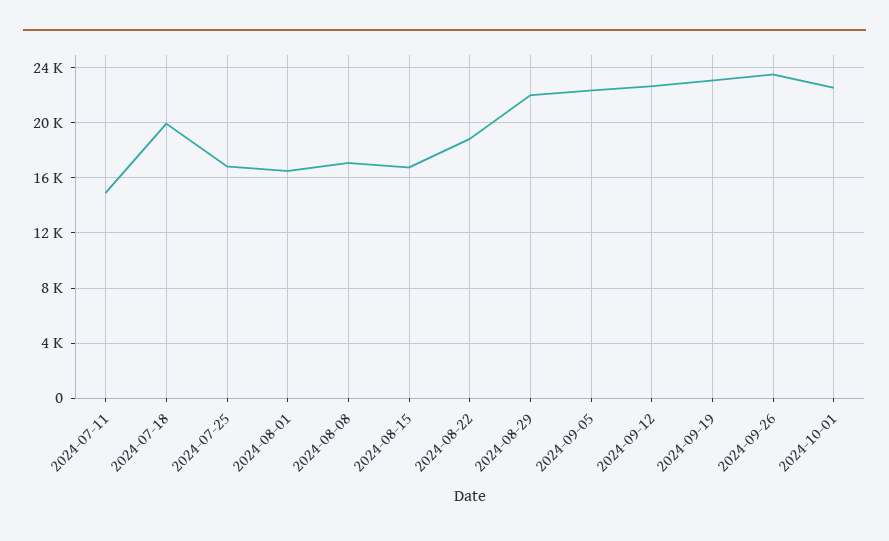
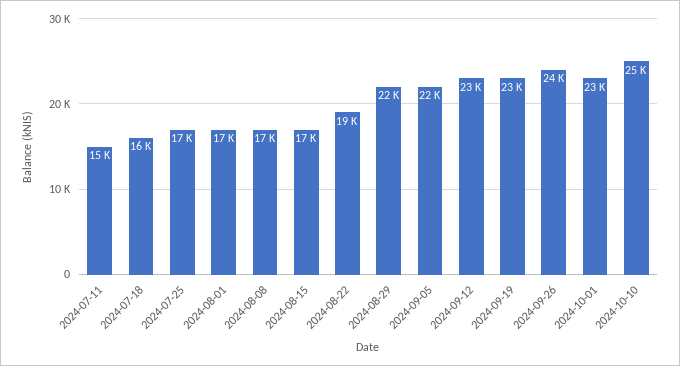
2024-07-18: 20000 -> 16000
2024-10-10: none -> 25000

